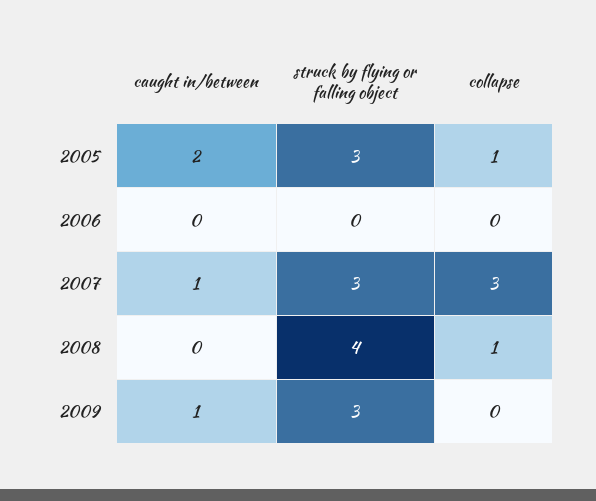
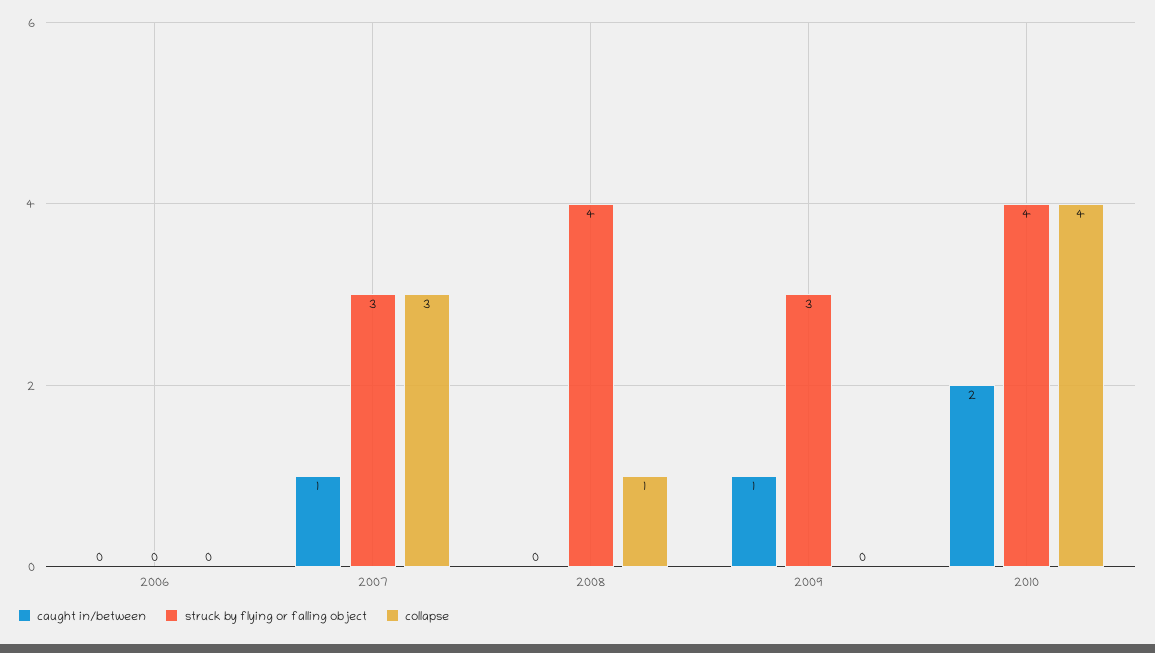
caught in/between, 2005: 2 -> none
struck by flying or falling object, 2005: 3 -> none
collapse, 2005: 1 -> none
caught in/between, 2010: none -> 2
struck by flying or falling object, 2010: none -> 4
collapse, 2010: none -> 4

